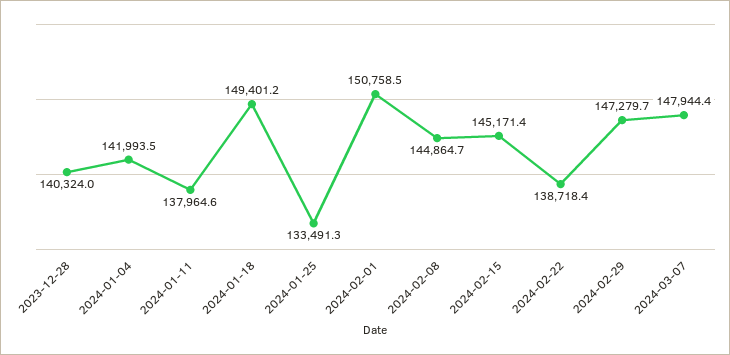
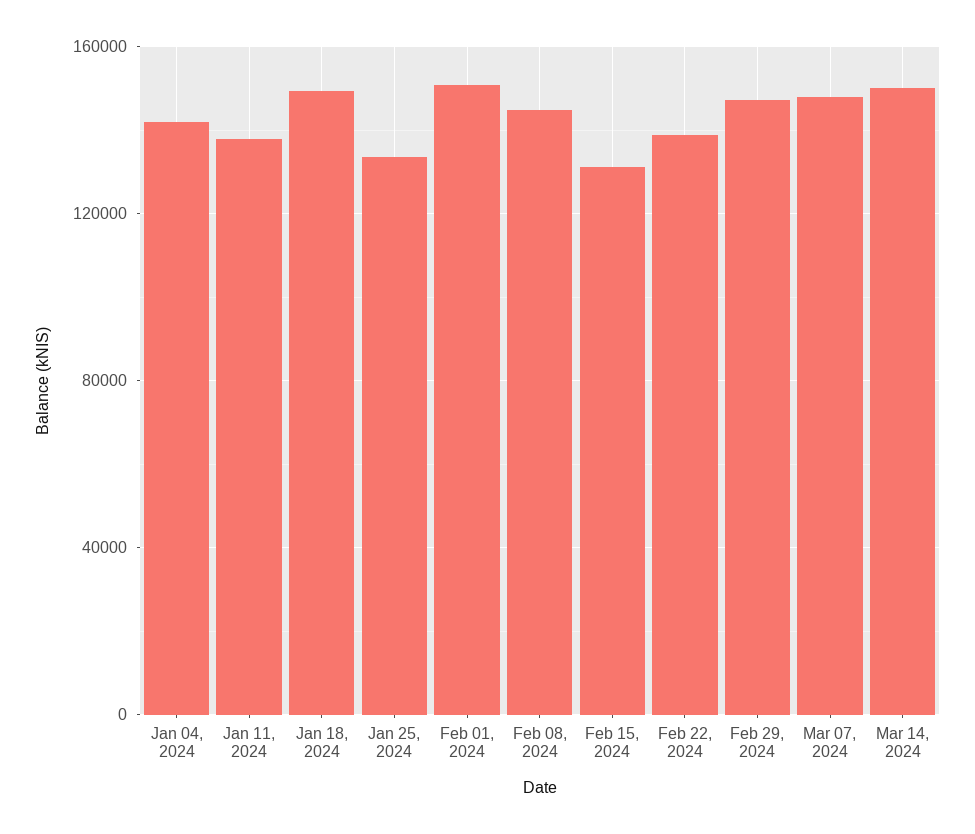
2023-12-28: 140324 -> none
2024-02-15: 145171.4 -> 130000
Mar 14, 2024: none -> 150000

